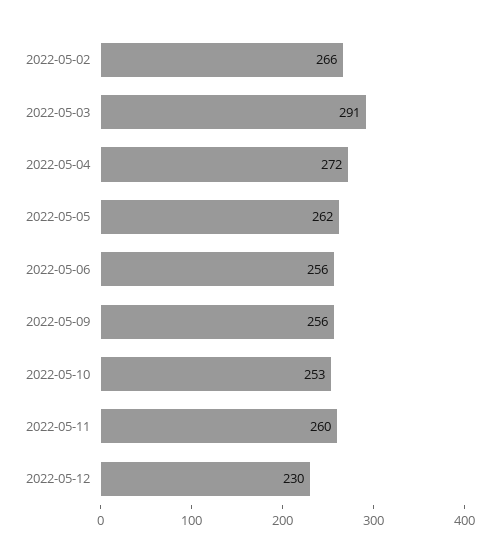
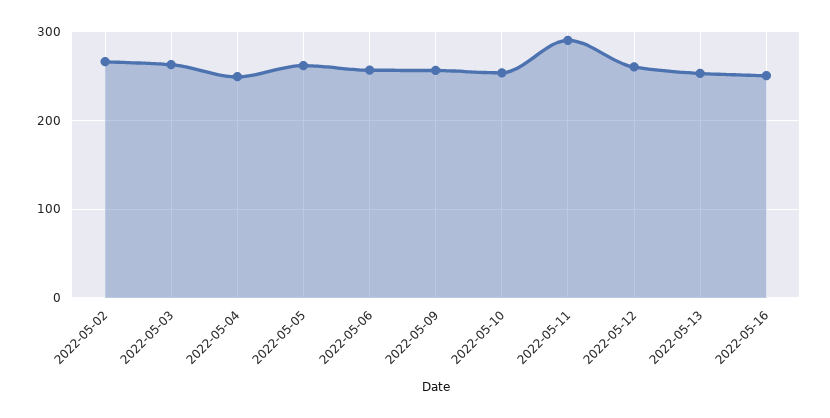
2022-05-03: 291 -> 260
2022-05-04: 272 -> 250
2022-05-11: 260 -> 290
2022-05-12: 230 -> 260
2022-05-13: none -> 250
2022-05-16: none -> 250

